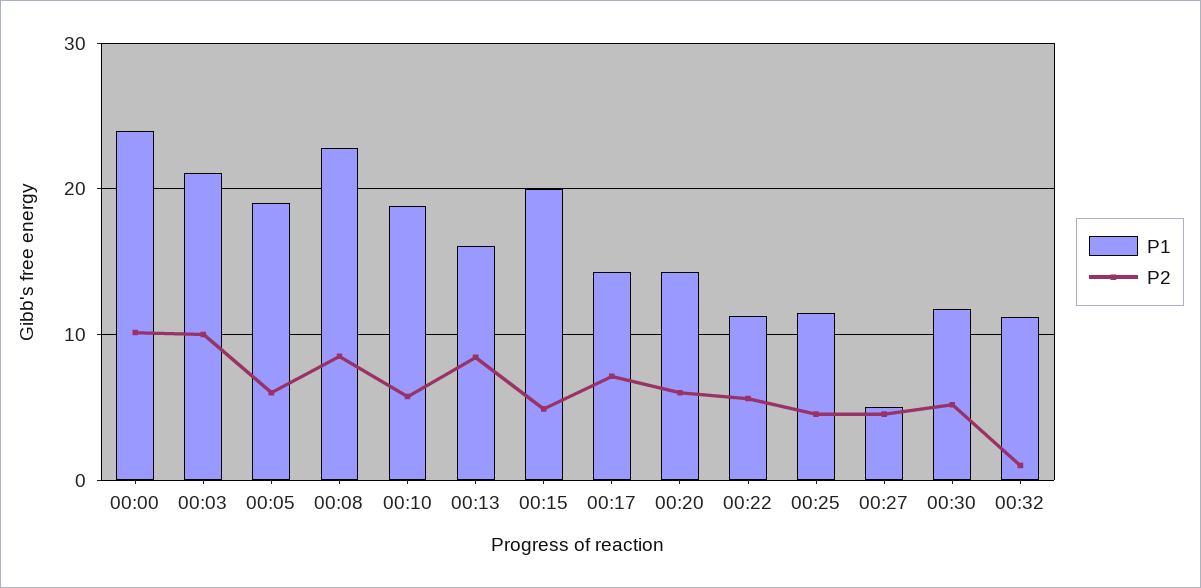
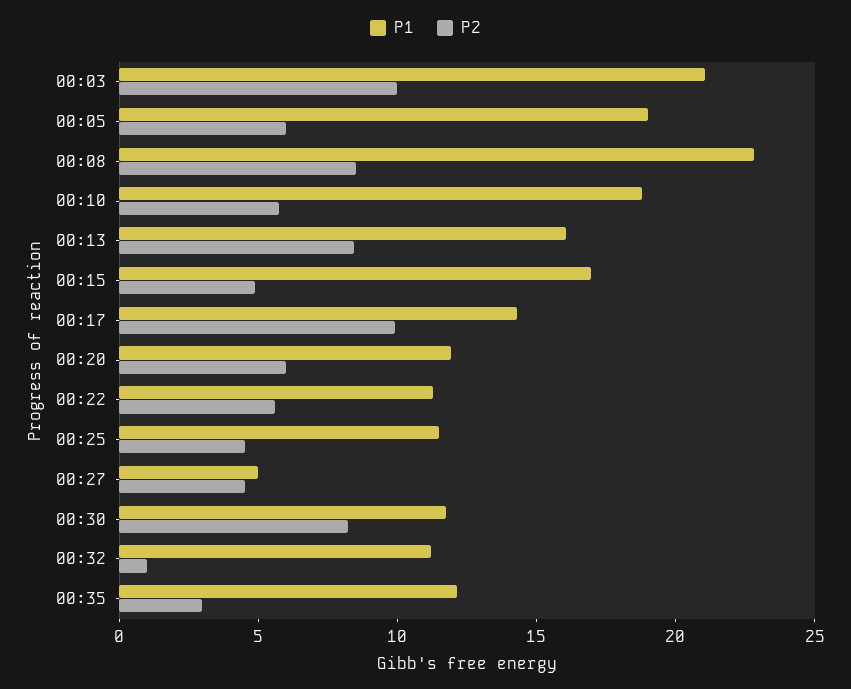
P1, 00:00: 24 -> none
P2, 00:00: 10 -> none
P1, 00:15: 20 -> 17
P2, 00:17: 7 -> 10
P1, 00:20: 14 -> 12
P2, 00:30: 5 -> 8
P1, 00:35: none -> 12
P2, 00:35: none -> 3

